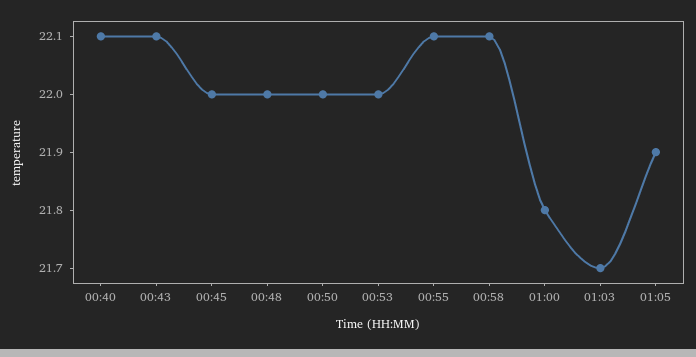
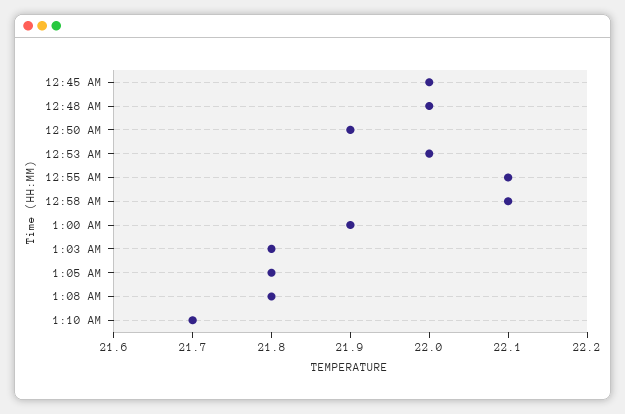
00:40: 22.1 -> none
00:43: 22.1 -> none
00:50: 22 -> 21.9
01:00: 21.8 -> 21.9
01:03: 21.7 -> 21.8
01:05: 21.9 -> 21.8
1:08 AM: none -> 21.8
1:10 AM: none -> 21.7

